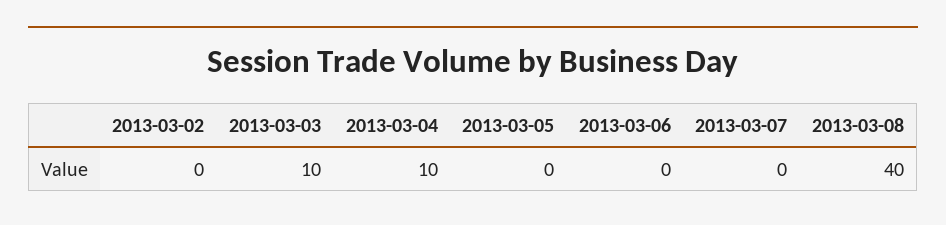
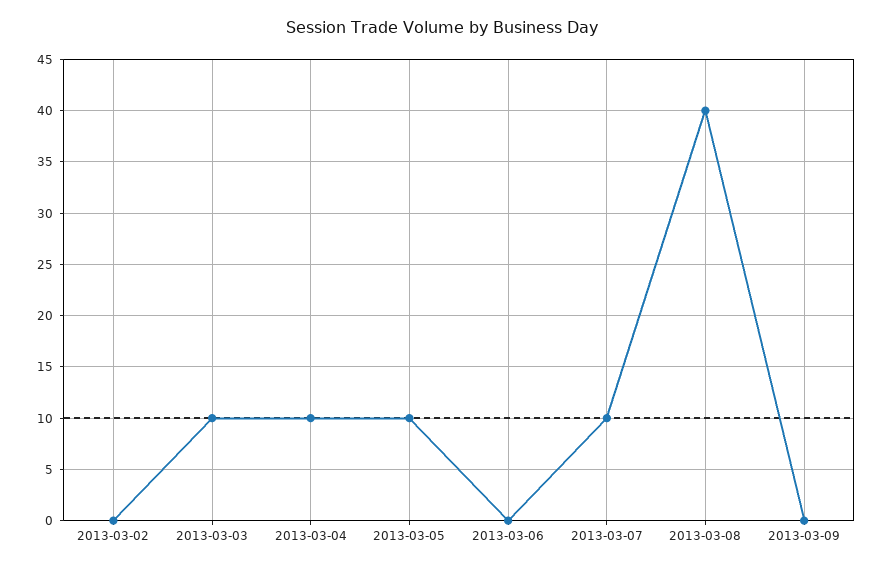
2013-03-05: 0 -> 10
2013-03-07: 0 -> 10
2013-03-09: none -> 0

